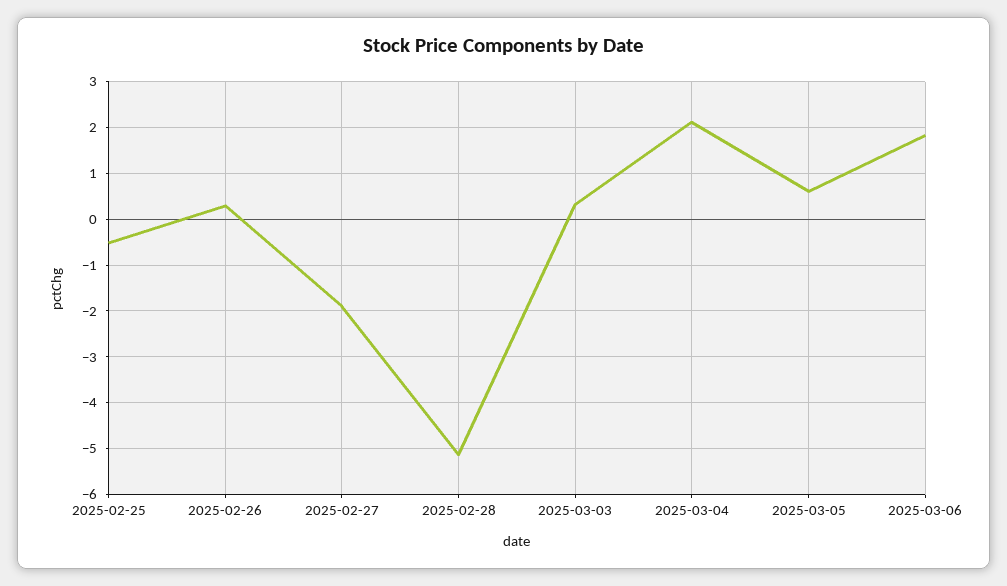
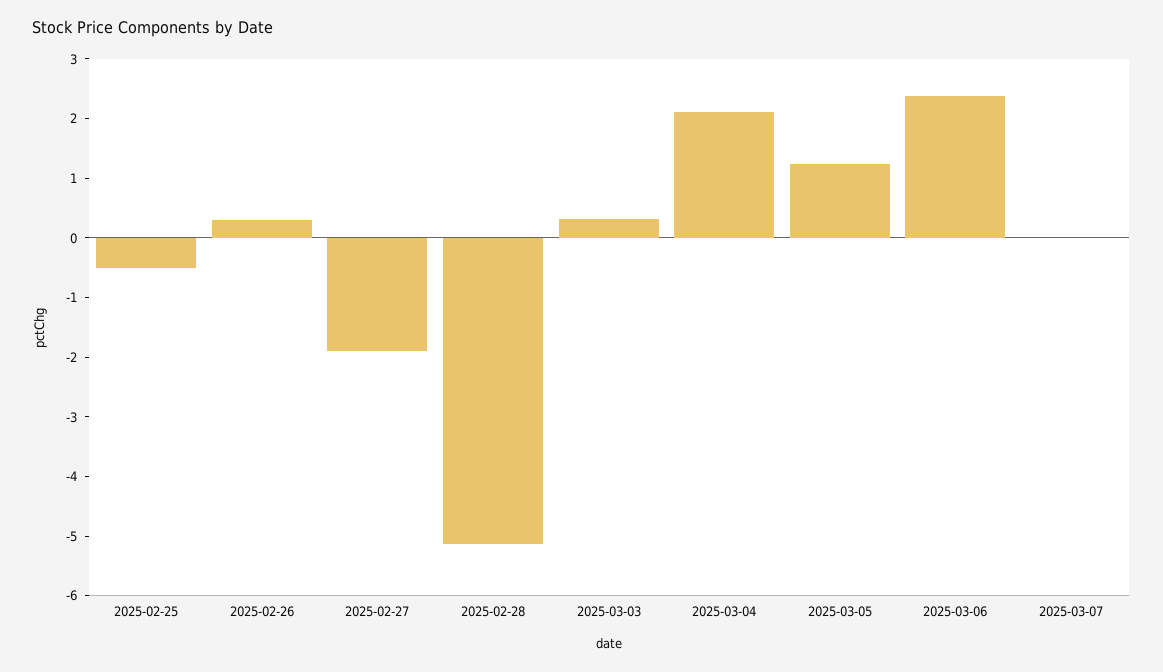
2025-03-05: 0.6 -> 1.2
2025-03-06: 1.8 -> 2.4
2025-03-07: none -> 0

